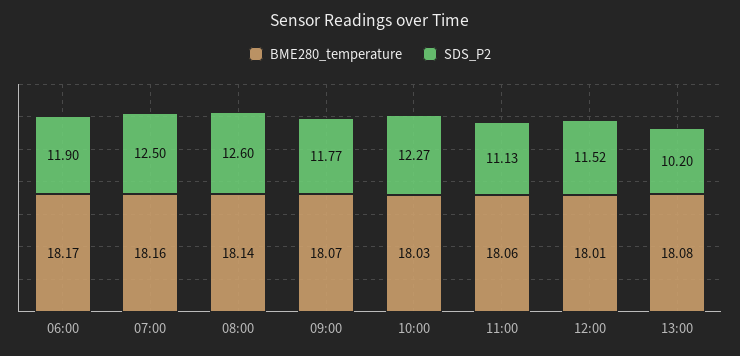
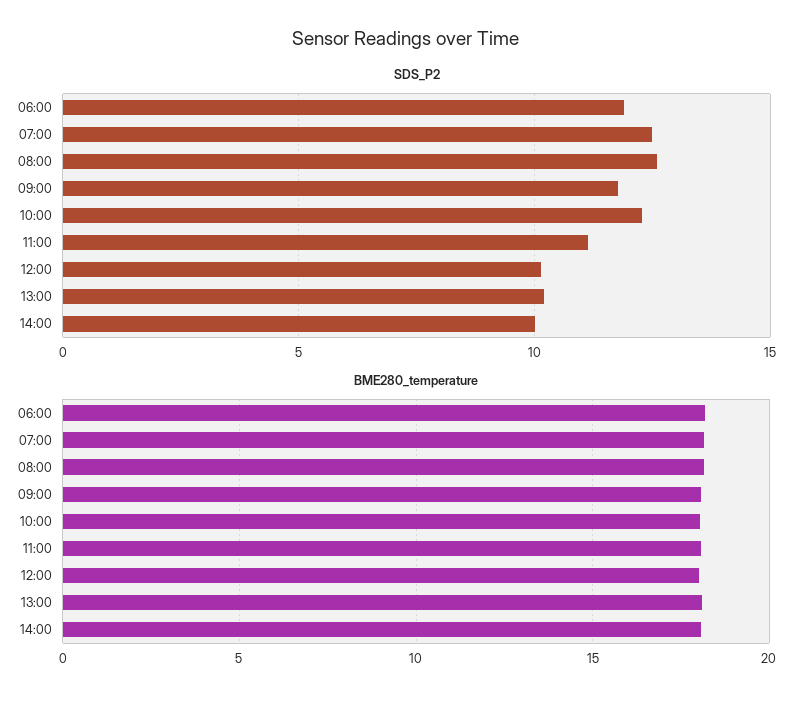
SDS_P2, 12:00: 11.52 -> 10
SDS_P2, 14:00: none -> 10
BME280_temperature, 14:00: none -> 18

